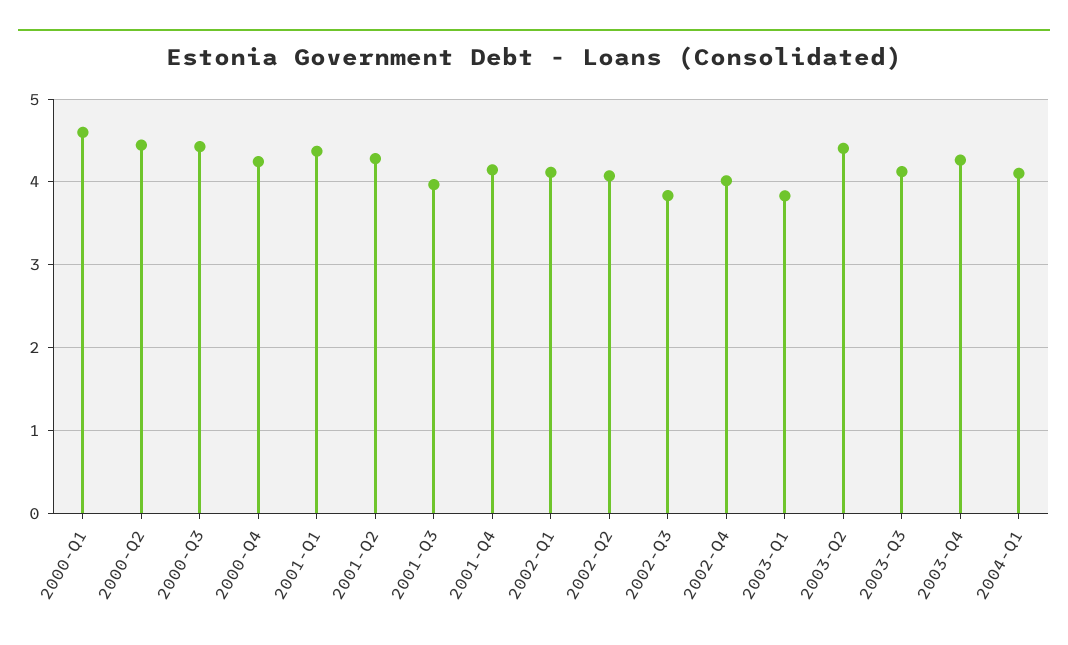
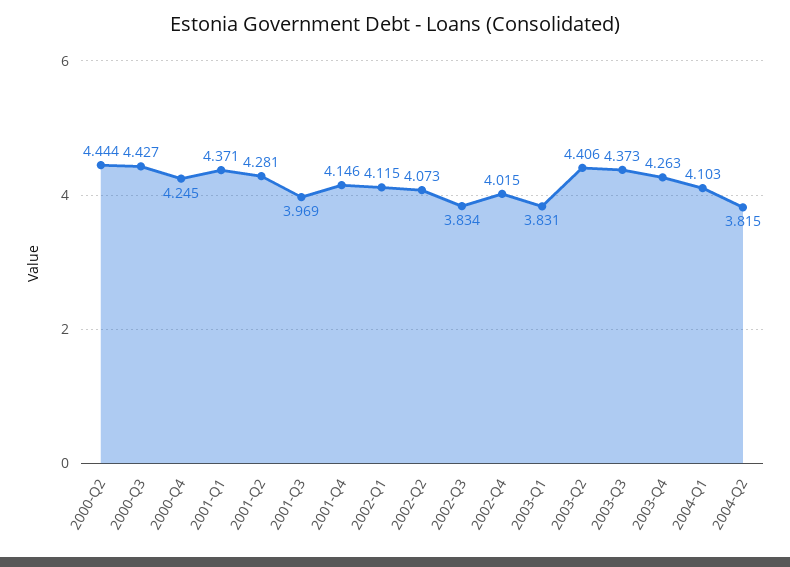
2000-Q1: 4.6 -> none
2003-Q3: 4.1 -> 4.373
2004-Q2: none -> 3.815

